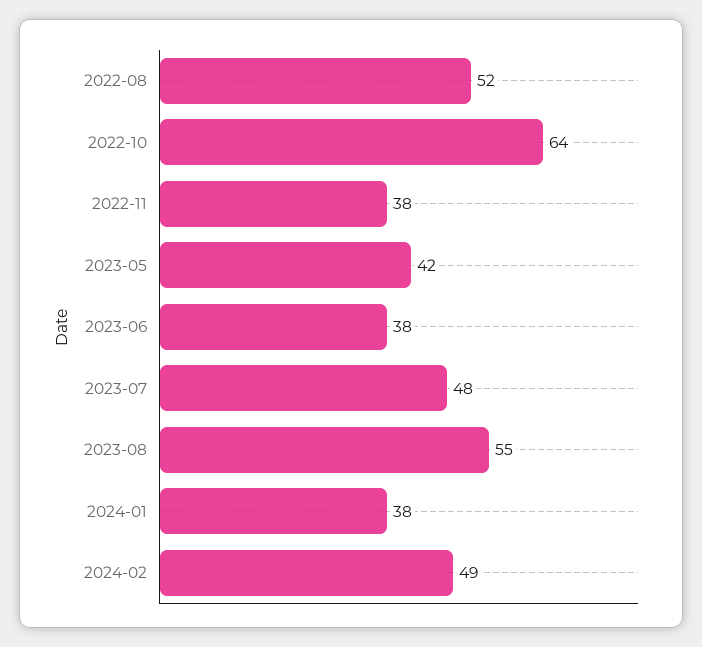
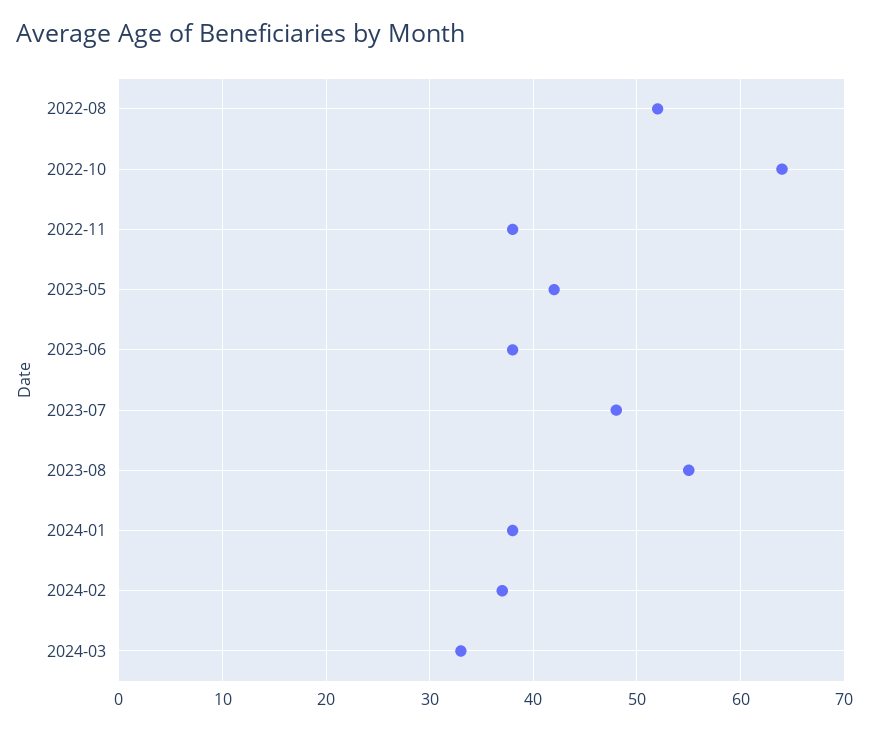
2024-02: 49 -> 37
2024-03: none -> 33

